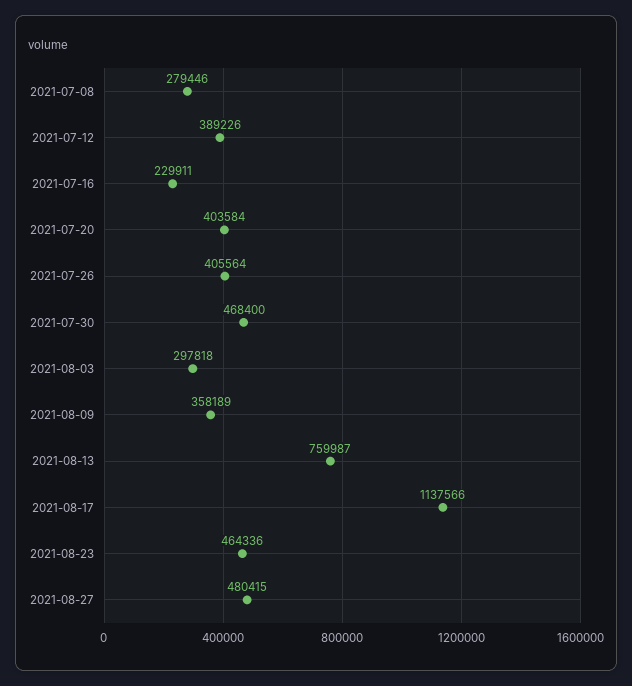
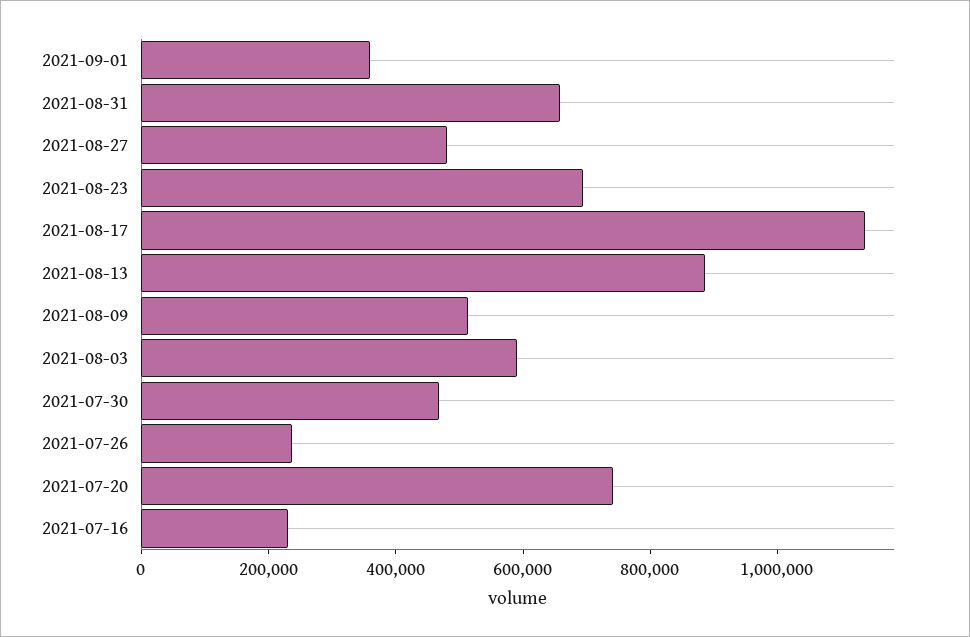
2021-07-08: 279446 -> none
2021-07-12: 389226 -> none
2021-07-20: 403584 -> 750000
2021-07-26: 405564 -> 250000
2021-08-03: 297818 -> 600000
2021-08-09: 358189 -> 500000
2021-08-13: 759987 -> 900000
2021-08-23: 464336 -> 700000
2021-09-01: none -> 350000
2021-08-31: none -> 650000

